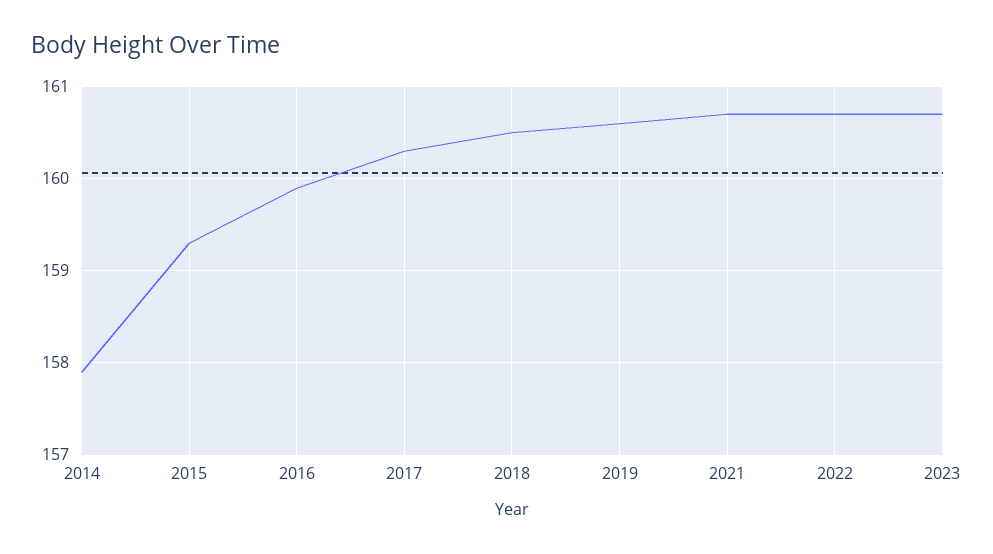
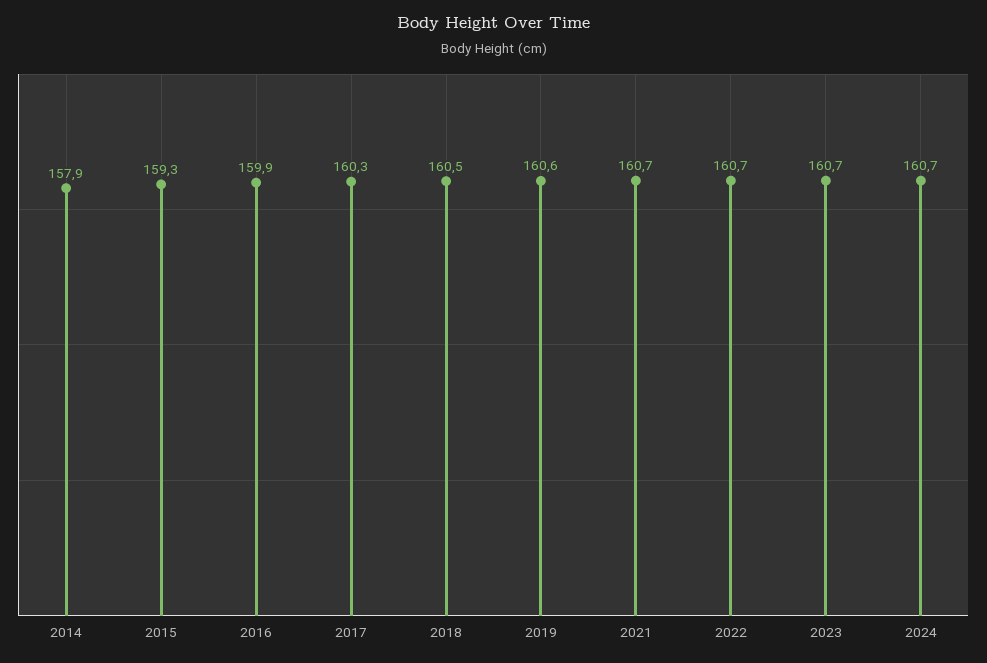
2024: none -> 160.7

